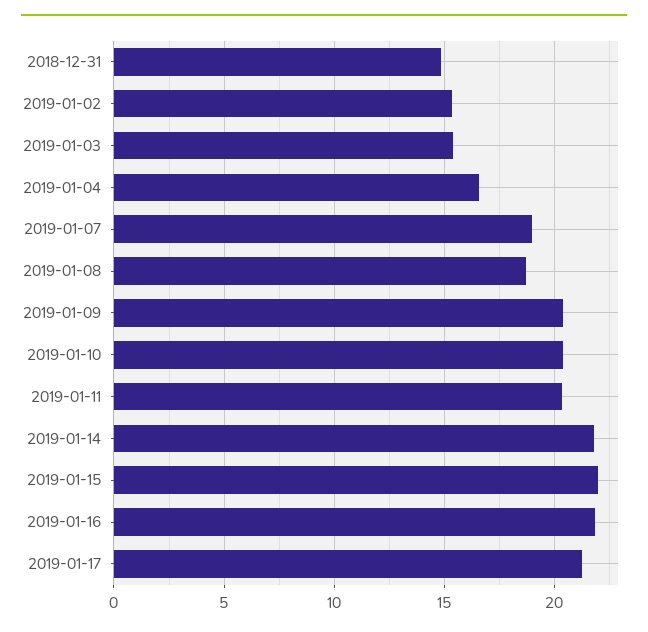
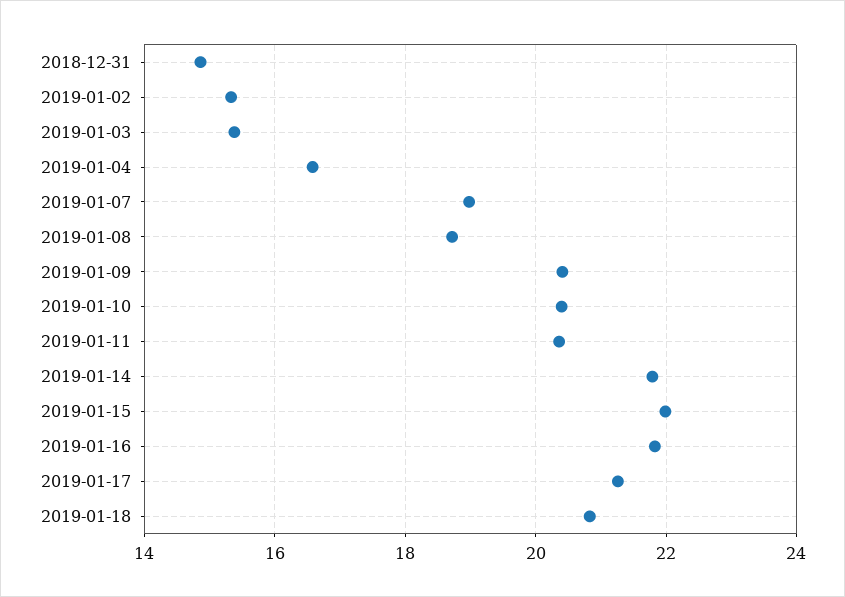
2019-01-18: none -> 20.8

